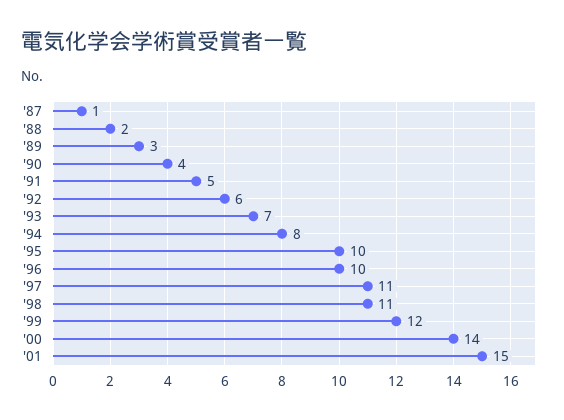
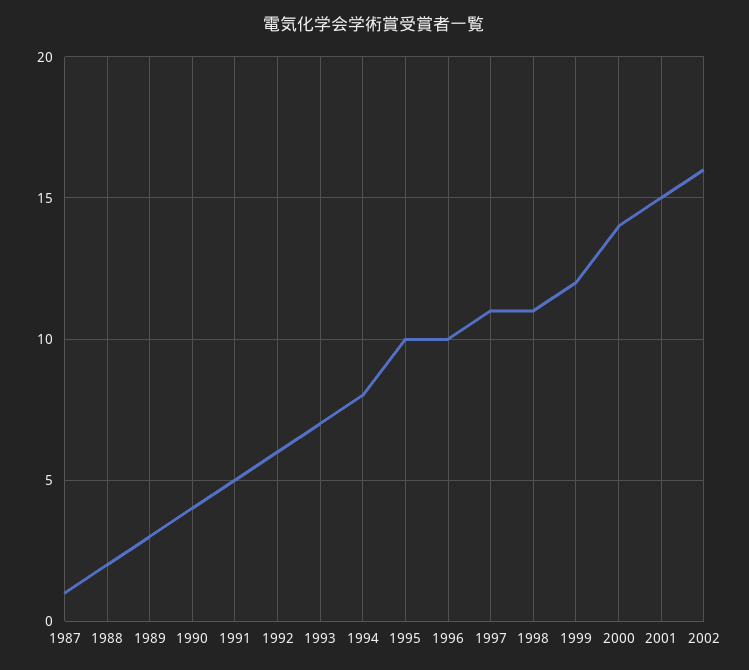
2002: none -> 16

